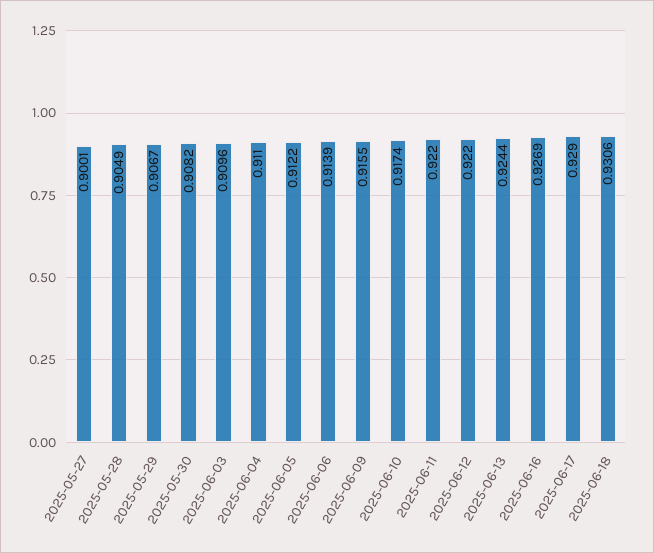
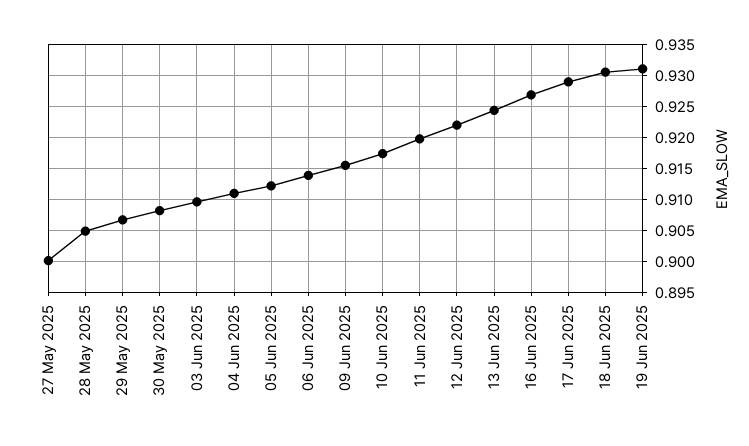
2025-06-11: 0.922 -> 0.92
19 Jun 2025: none -> 0.931

